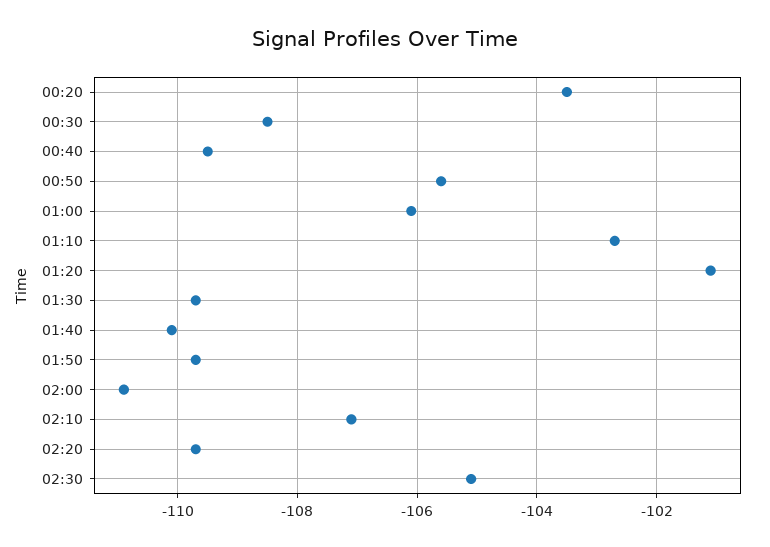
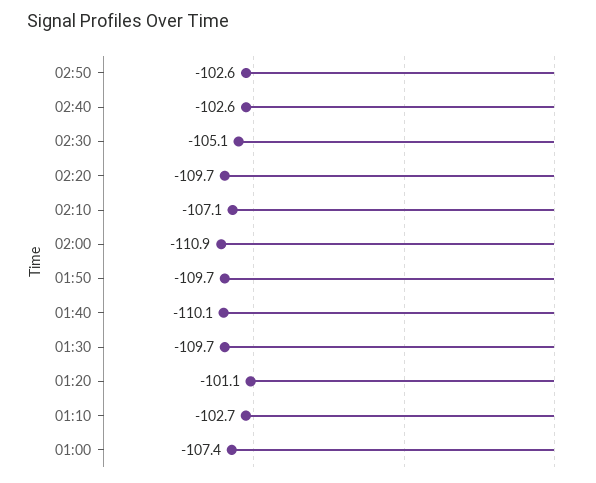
00:20: -103.5 -> none
00:30: -108.5 -> none
00:40: -109.5 -> none
00:50: -105.5 -> none
01:00: -106 -> -107.4
02:50: none -> -102.6
02:40: none -> -102.6

